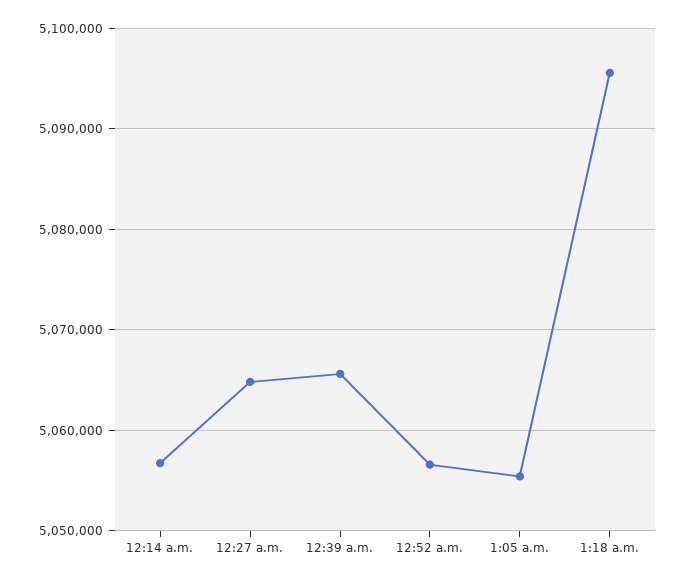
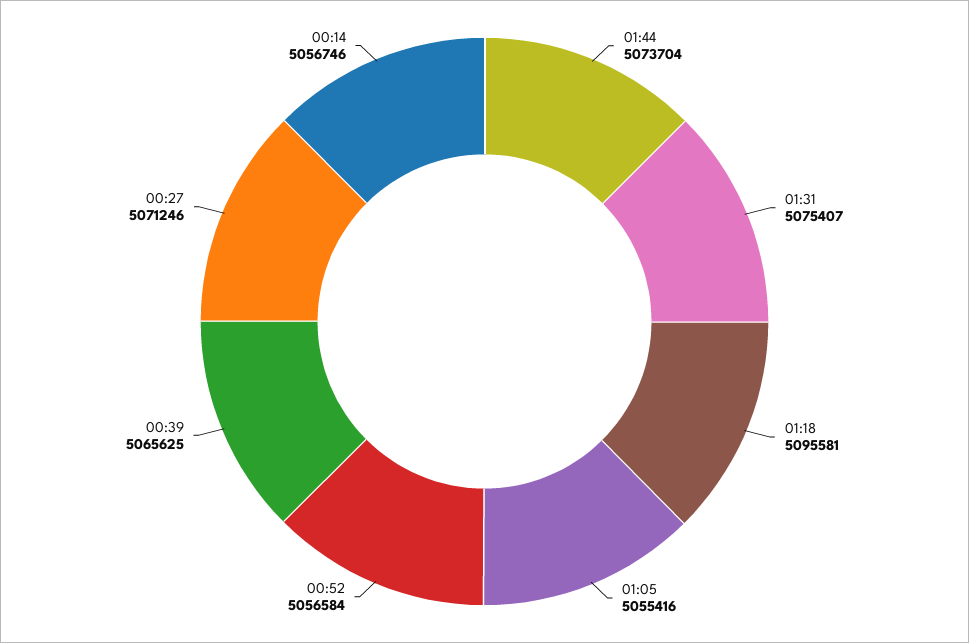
12:27 a.m.: 5065000 -> 5071246
01:44: none -> 5073704
01:31: none -> 5075407

